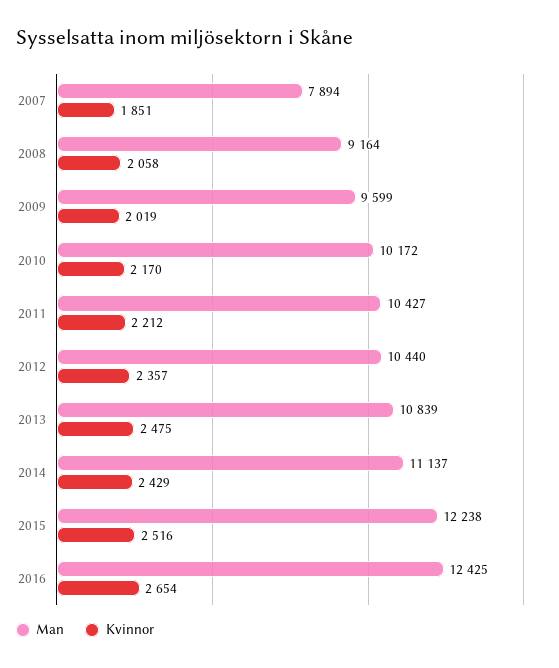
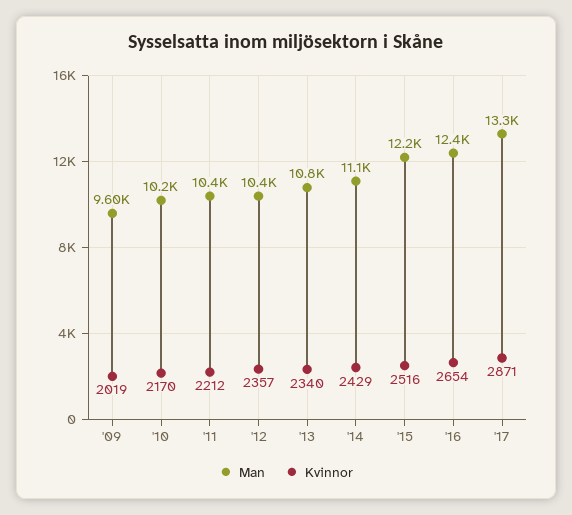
Man, 2007: 7894 -> none
Kvinnor, 2007: 1851 -> none
Man, 2008: 9164 -> none
Kvinnor, 2008: 2058 -> none
Kvinnor, 2013: 2475 -> 2340
Man, '17: none -> 13300
Kvinnor, '17: none -> 2871

